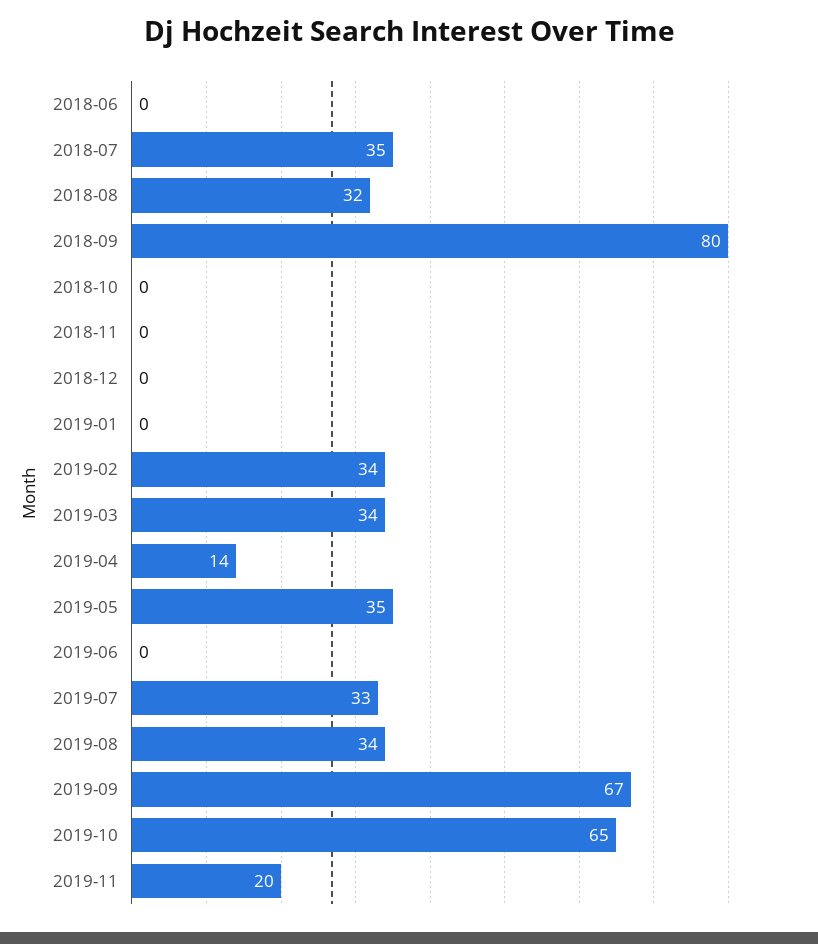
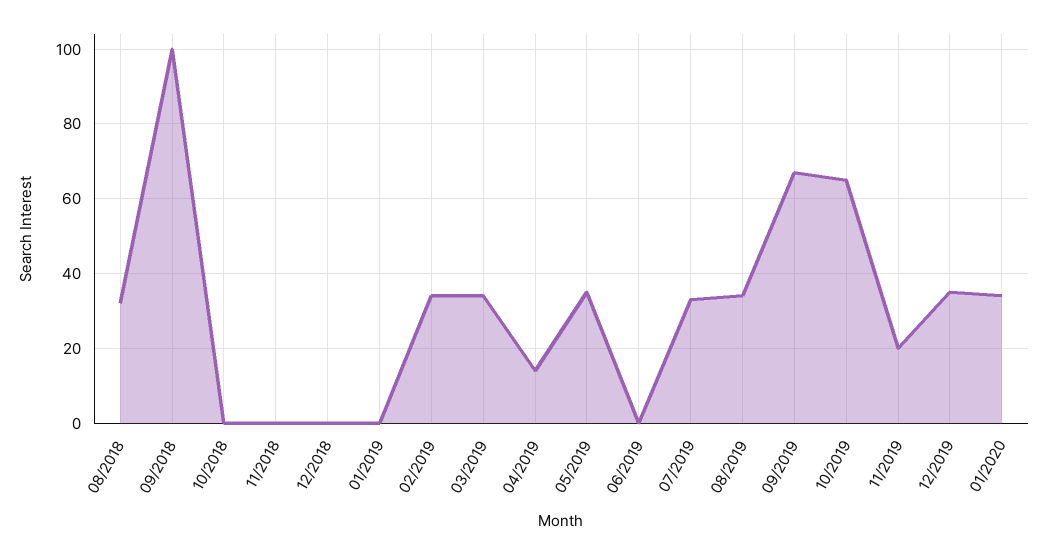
2018-06: 0 -> none
2018-07: 35 -> none
2018-09: 80 -> 100
12/2019: none -> 35
01/2020: none -> 35

